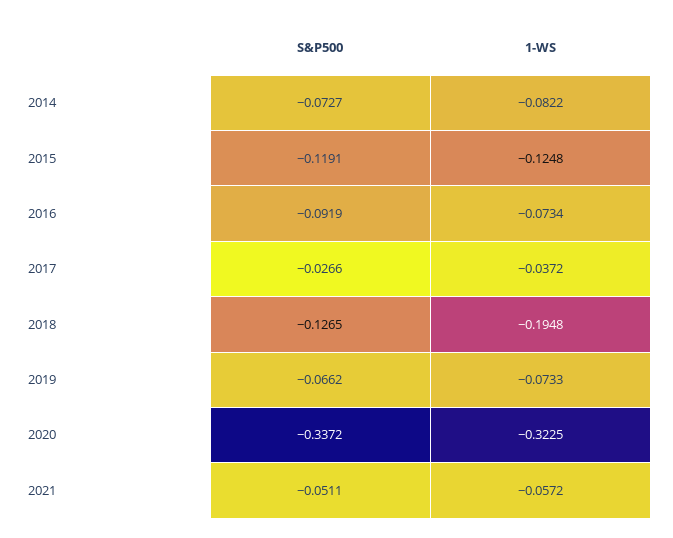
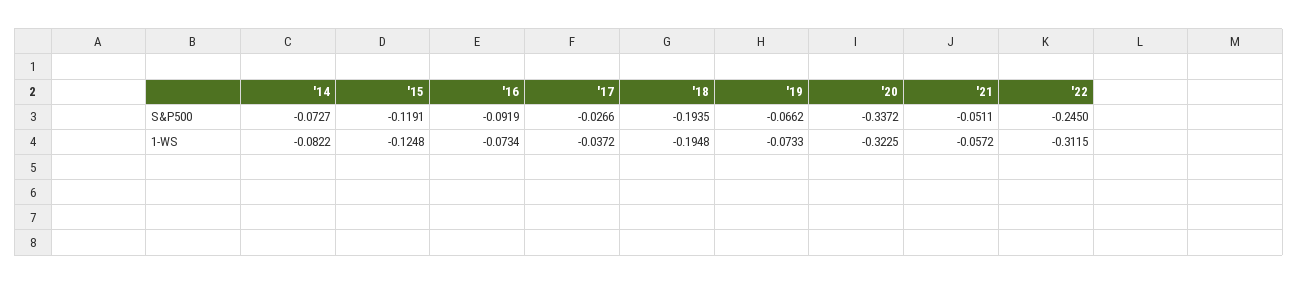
S&P500, 2018: -0.1265 -> -0.1935
S&P500, '22: none -> -0.245
1-WS, '22: none -> -0.3115

